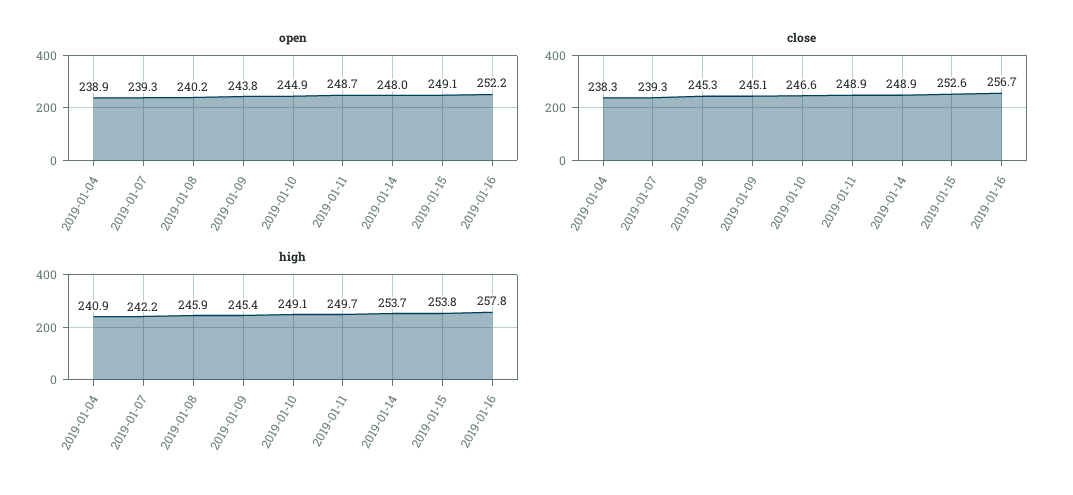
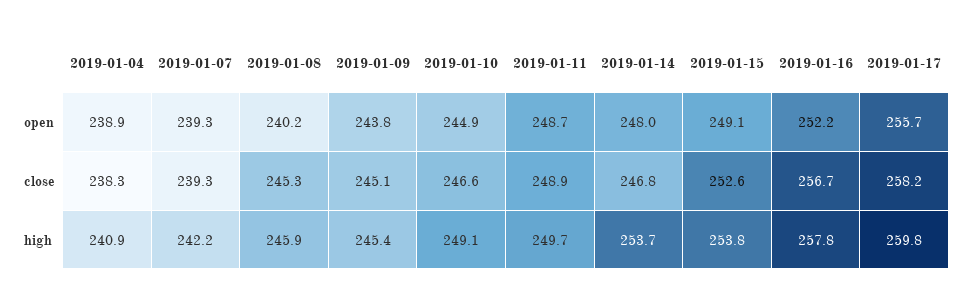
close, 2019-01-14: 248.9 -> 246.8
open, 2019-01-17: none -> 255.7
close, 2019-01-17: none -> 258.2
high, 2019-01-17: none -> 259.8

